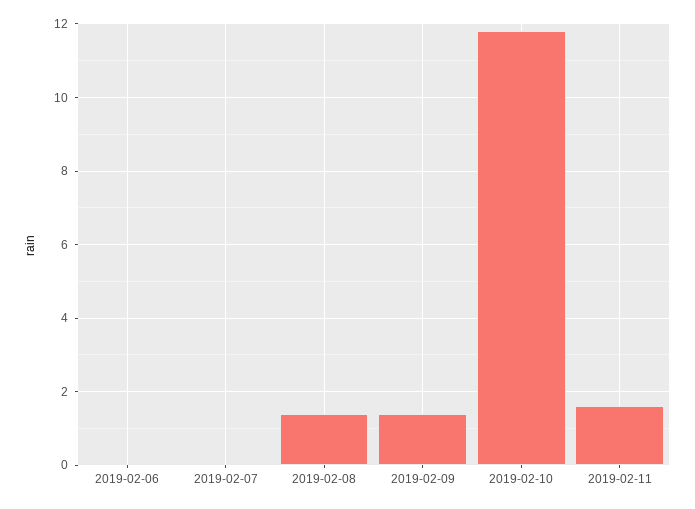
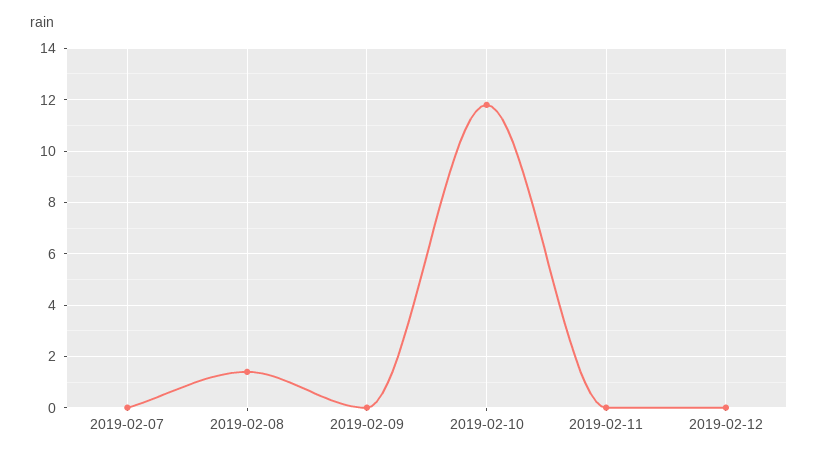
2019-02-06: 0 -> none
2019-02-09: 1.5 -> 0
2019-02-11: 1.5 -> 0
2019-02-12: none -> 0

